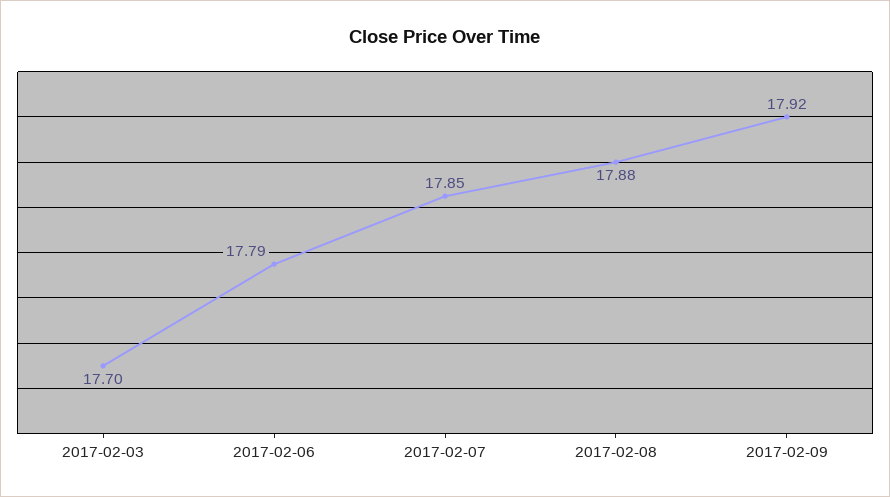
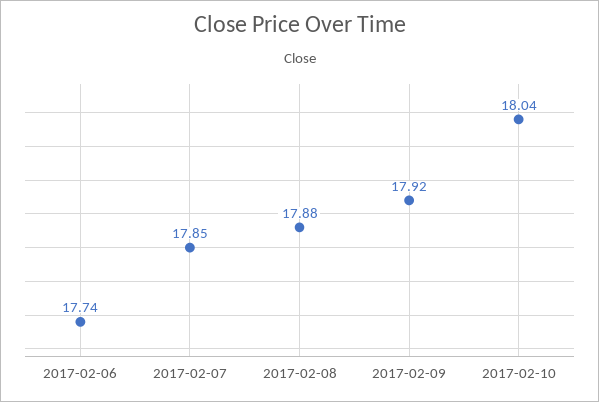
2017-02-03: 17.7 -> none
2017-02-06: 17.79 -> 17.74
2017-02-10: none -> 18.04

